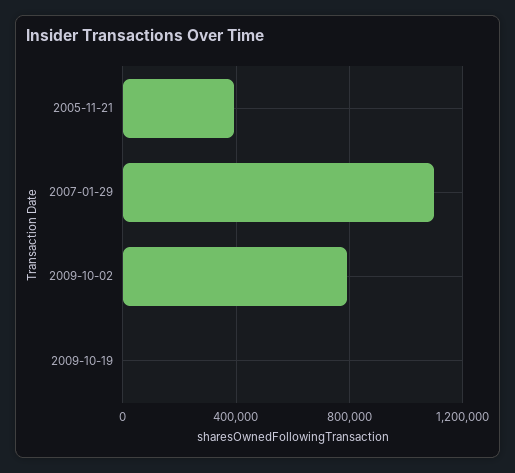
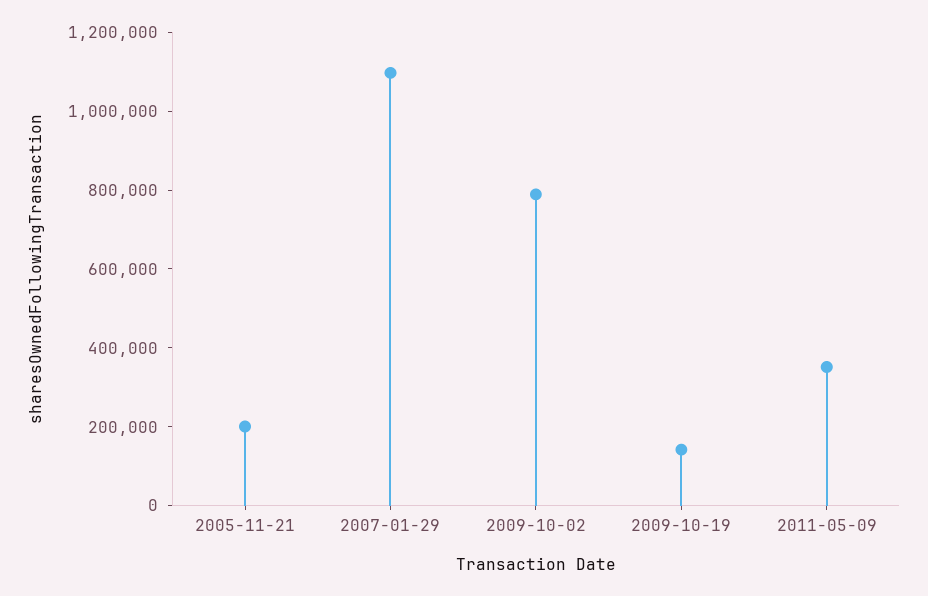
2005-11-21: 400000 -> 200000
2009-10-19: 0 -> 150000
2011-05-09: none -> 350000

